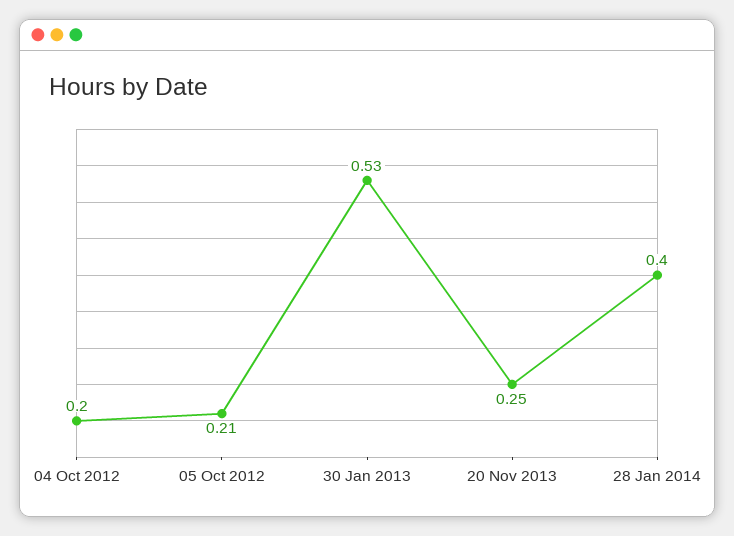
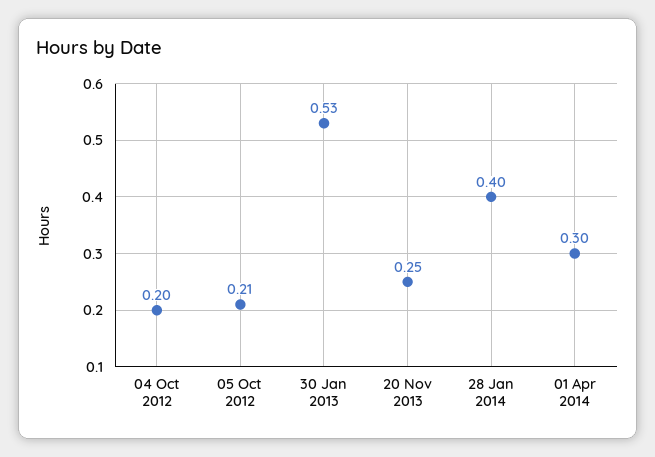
01 Apr 2014: none -> 0.3

